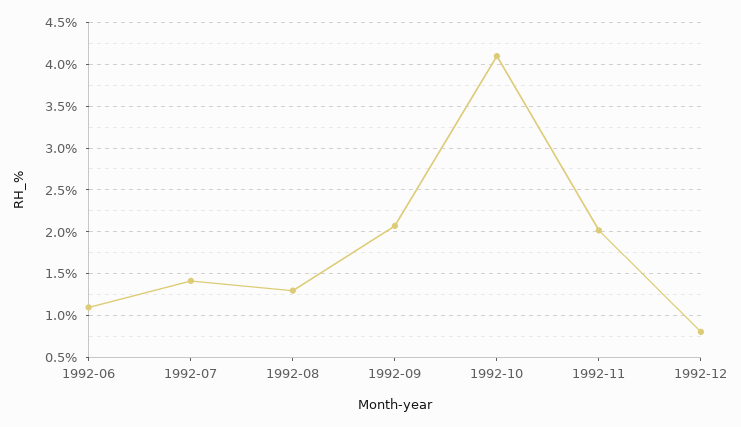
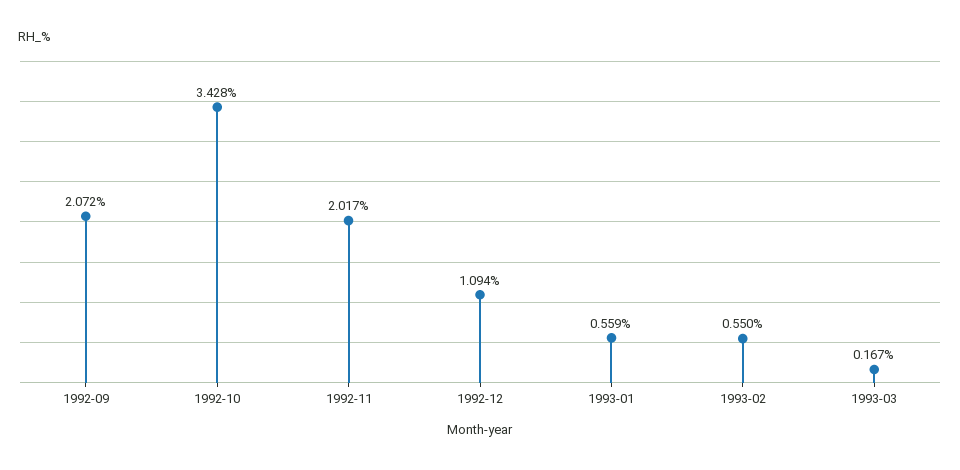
1992-06: 1.1 -> none
1992-07: 1.4 -> none
1992-08: 1.3 -> none
1992-10: 4.1 -> 3.428
1992-12: 0.8 -> 1.094
1993-01: none -> 0.559
1993-02: none -> 0.55
1993-03: none -> 0.167

